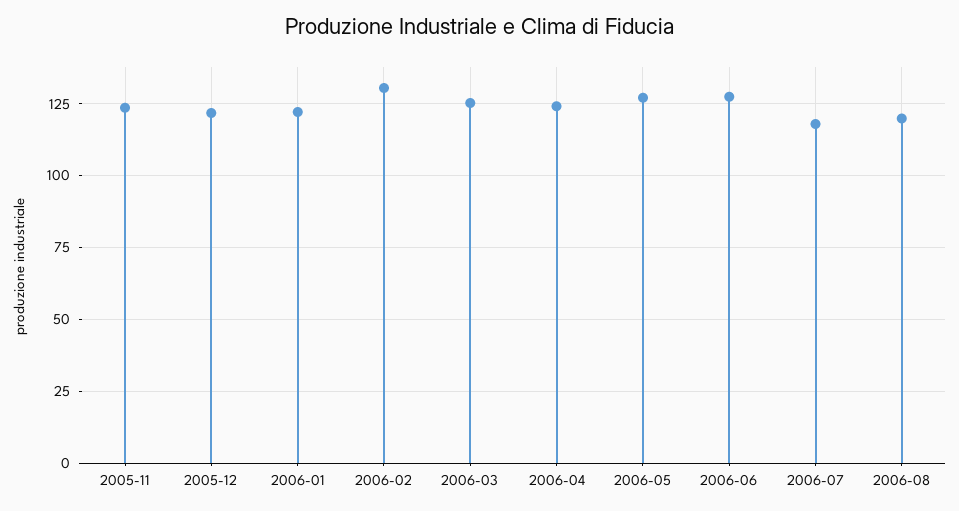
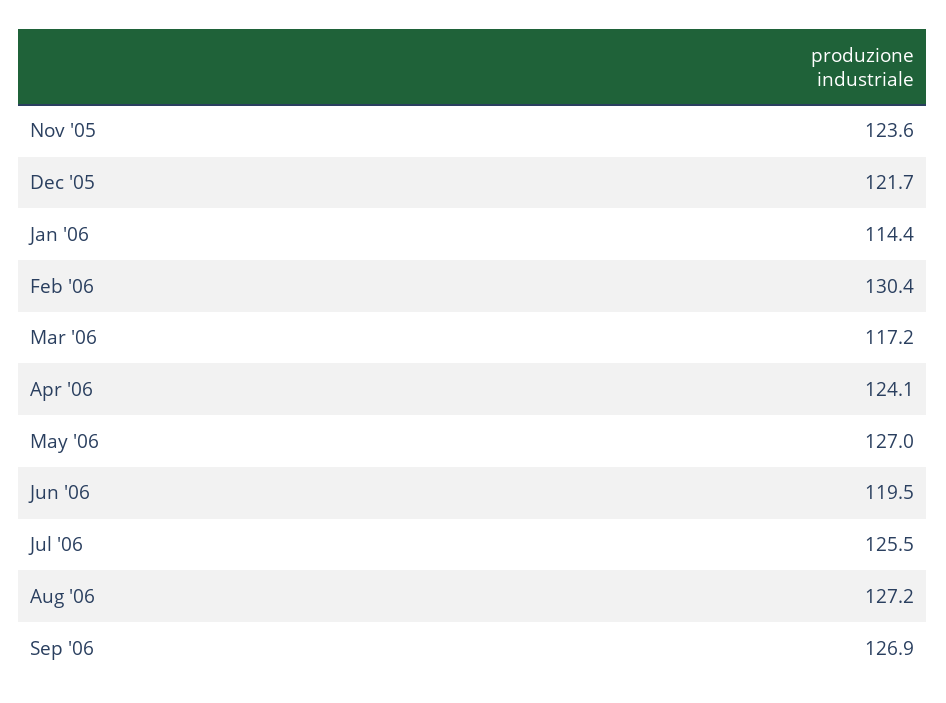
2006-01: 122.5 -> 114.4
2006-03: 125 -> 117.2
2006-06: 127.5 -> 119.5
2006-07: 117.5 -> 125.5
2006-08: 120 -> 127.2
Sep '06: none -> 126.9

